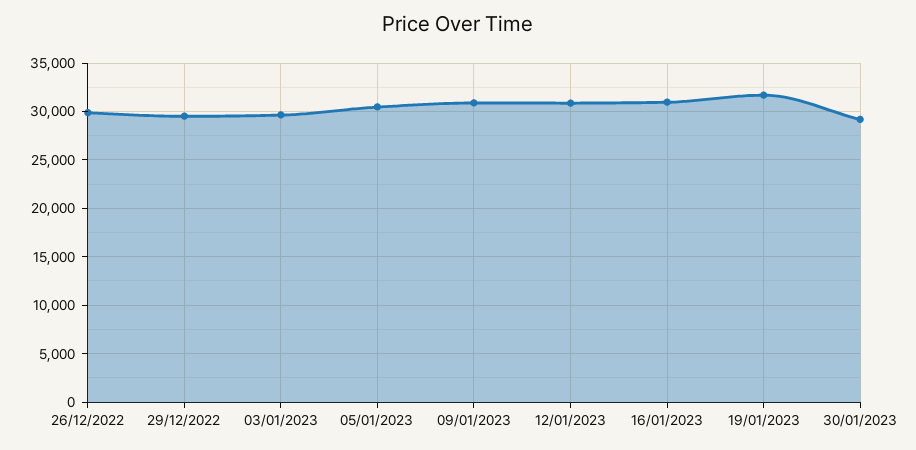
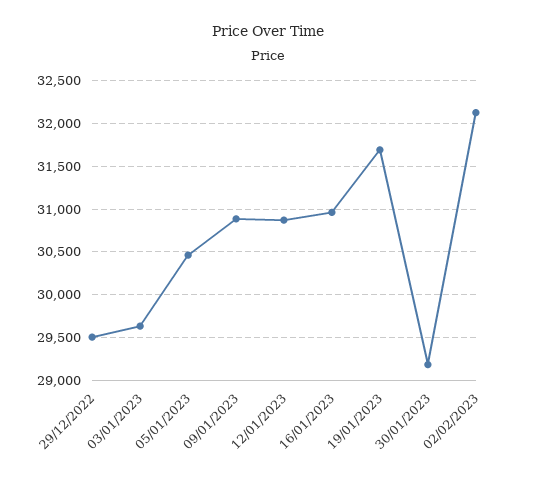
26/12/2022: 30000 -> none
02/02/2023: none -> 32100

